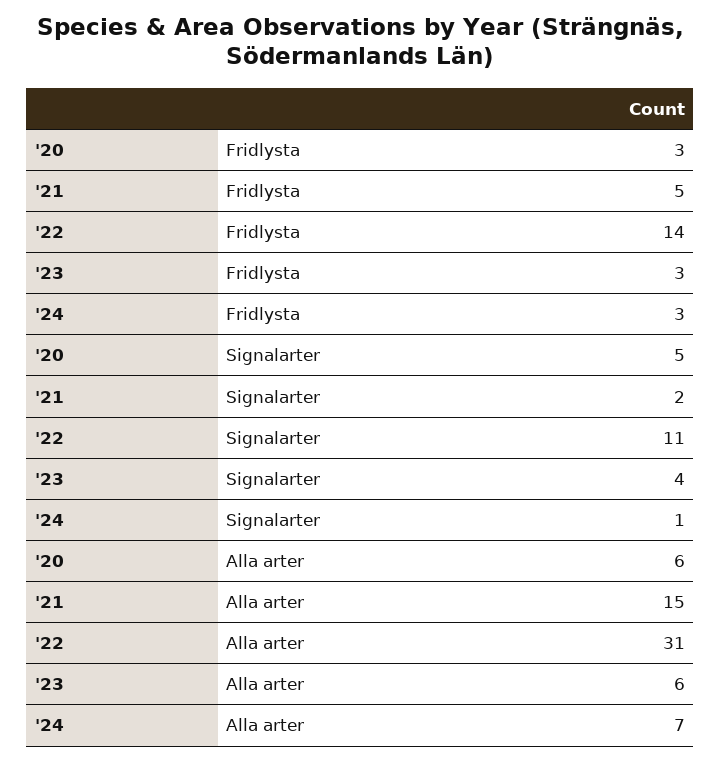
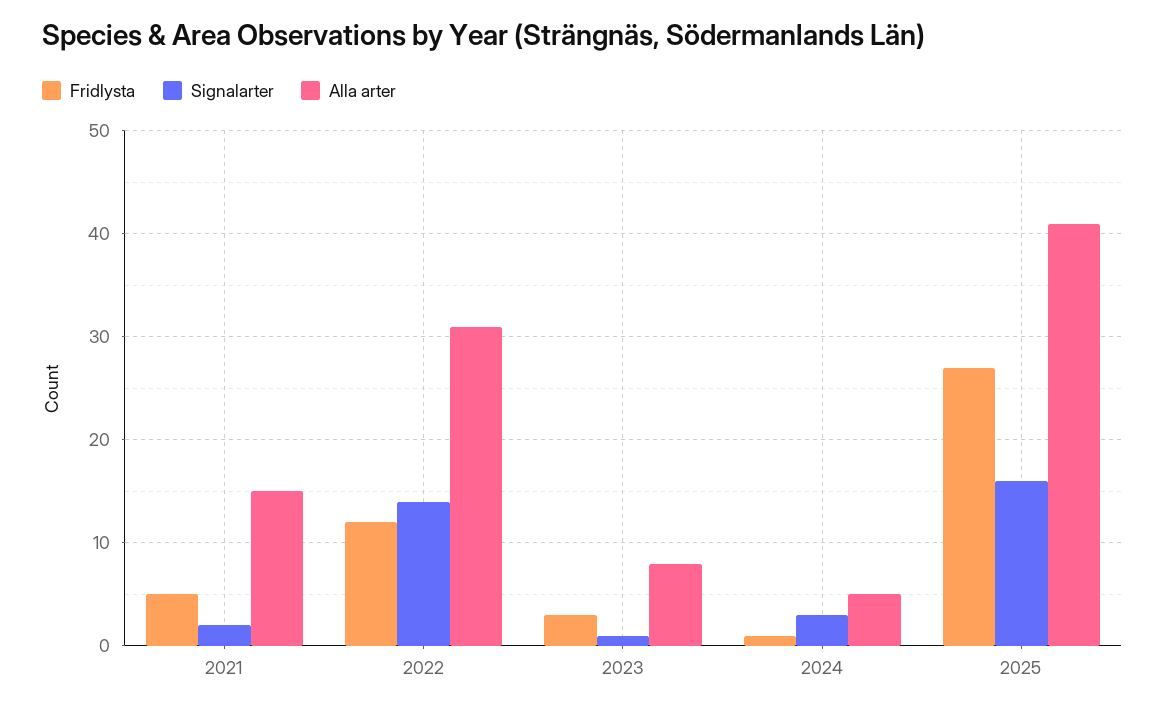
Fridlysta, '20: 3 -> none
Fridlysta, '22: 14 -> 12
Fridlysta, '24: 3 -> 1
Signalarter, '20: 5 -> none
Signalarter, '22: 11 -> 14
Signalarter, '23: 4 -> 1
Signalarter, '24: 1 -> 3
Alla arter, '20: 6 -> none
Alla arter, '23: 6 -> 8
Alla arter, '24: 7 -> 5
Fridlysta, 2025: none -> 27
Signalarter, 2025: none -> 16
Alla arter, 2025: none -> 41

